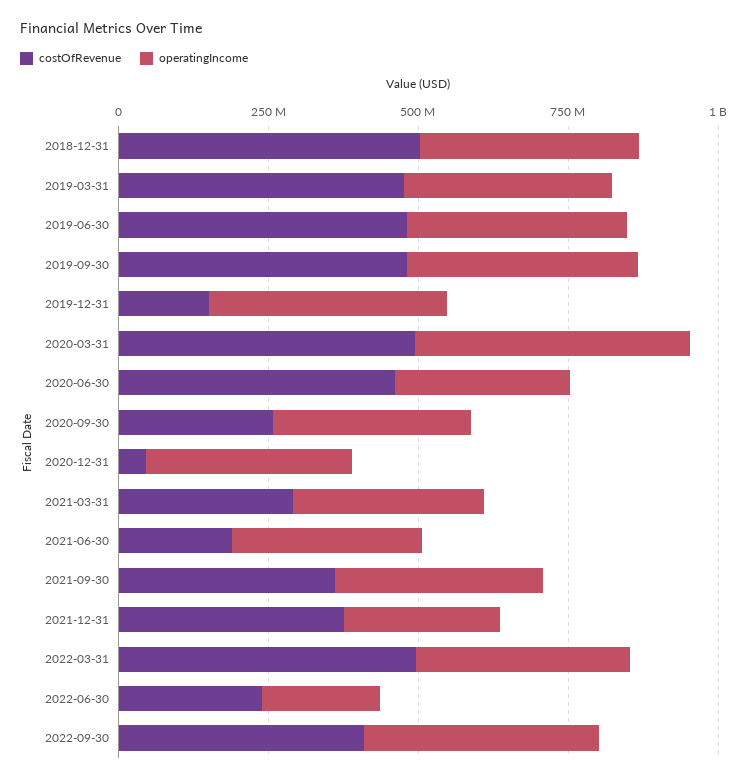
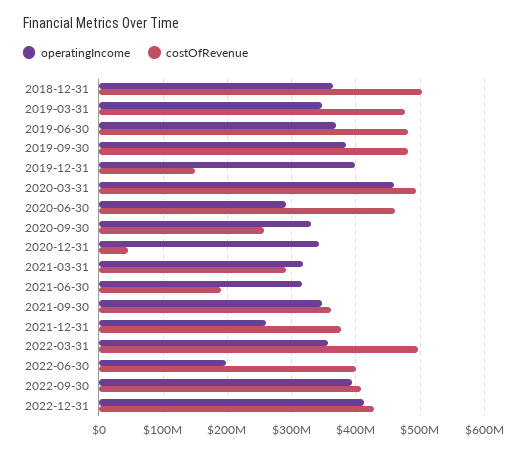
costOfRevenue, 2022-06-30: 250000000 -> 400000000
operatingIncome, 2022-12-31: none -> 410000000
costOfRevenue, 2022-12-31: none -> 430000000

